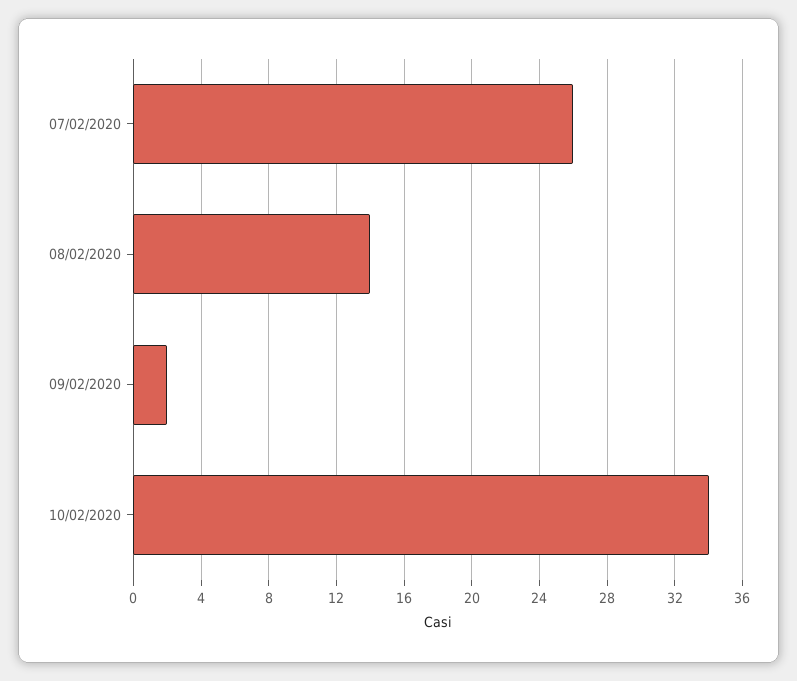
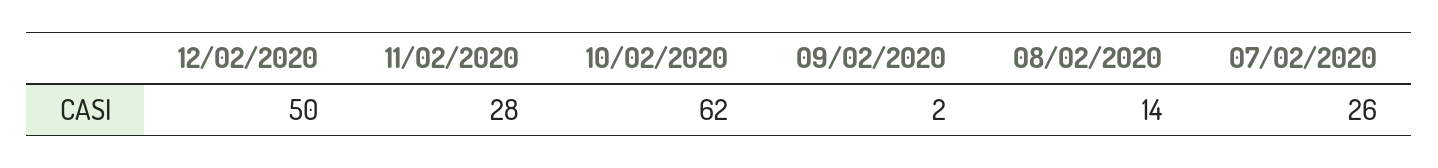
10/02/2020: 34 -> 62
12/02/2020: none -> 50
11/02/2020: none -> 28

